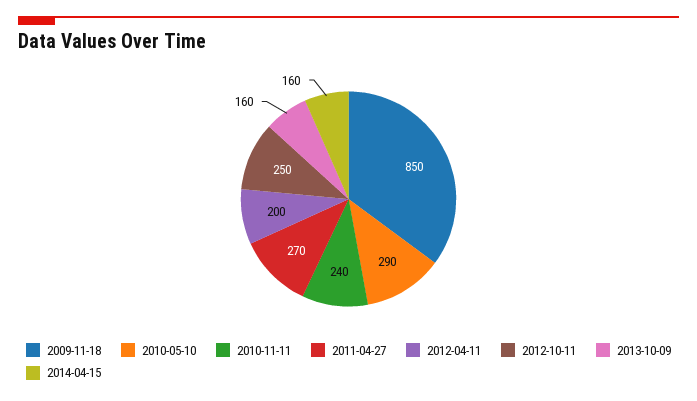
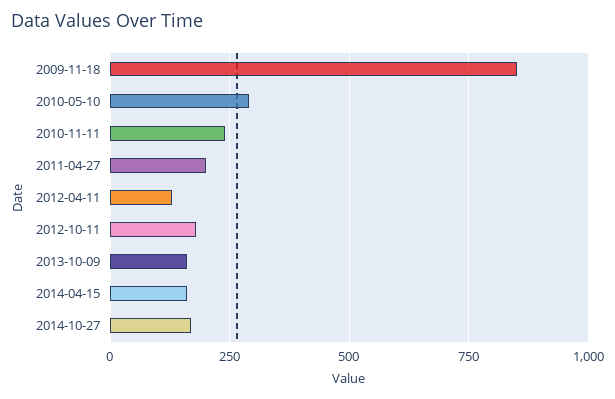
2011-04-27: 270 -> 200
2012-04-11: 200 -> 125
2012-10-11: 250 -> 175
2014-10-27: none -> 175

